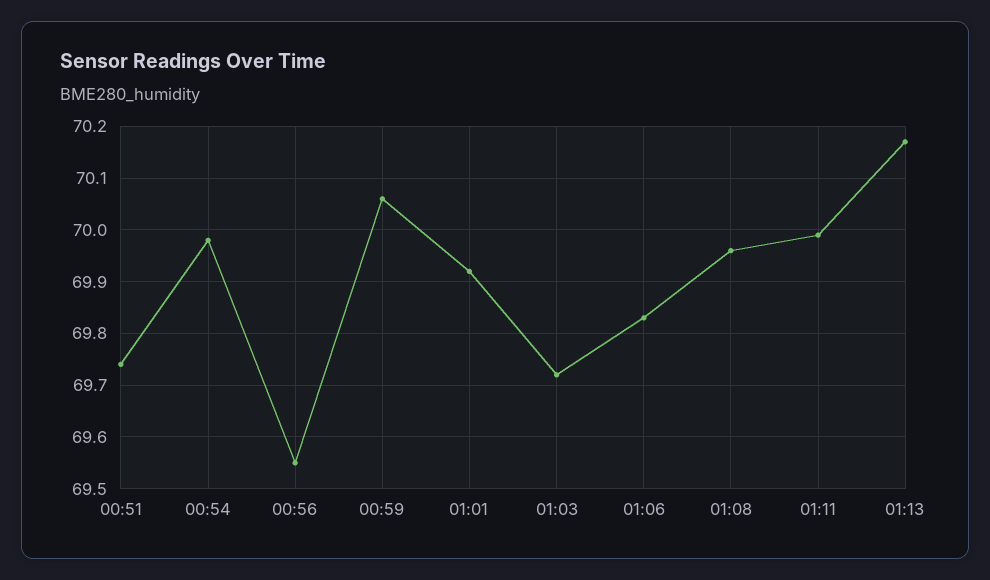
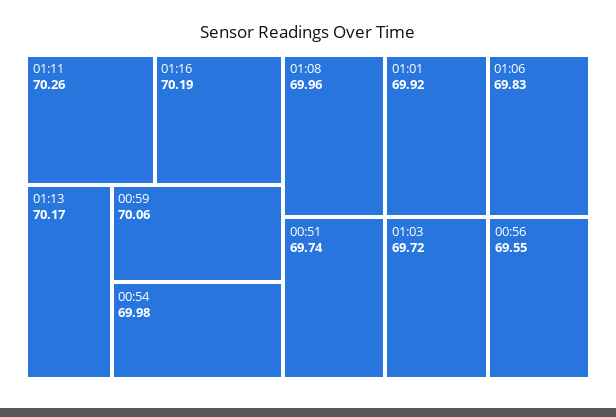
01:11: 70 -> 70.26
01:16: none -> 70.19

